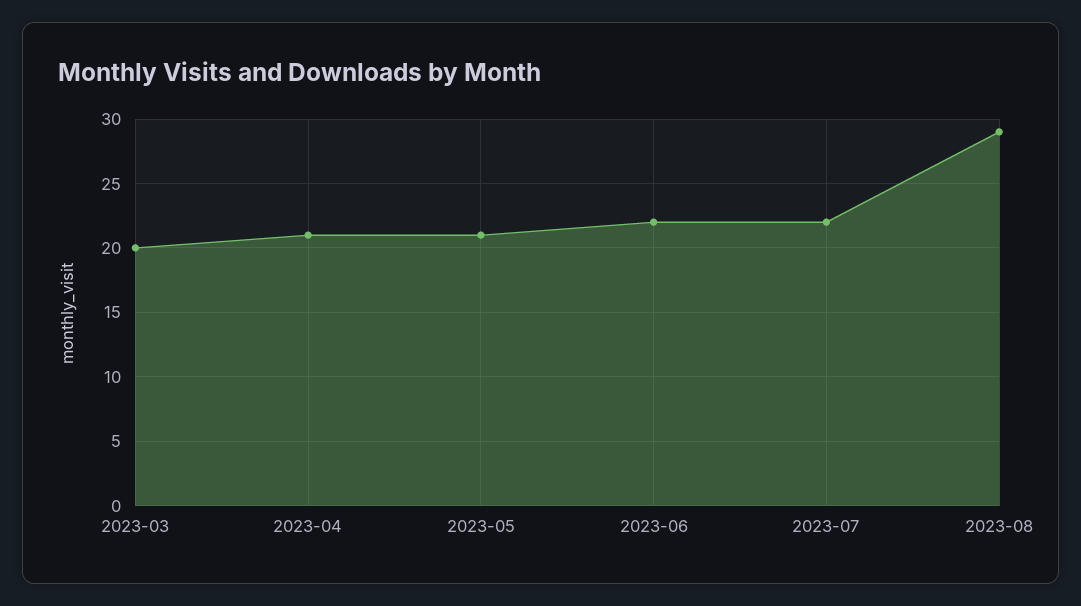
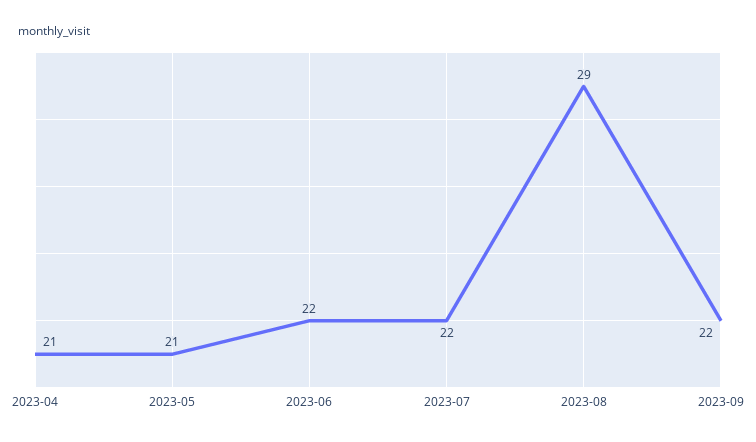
2023-03: 20 -> none
2023-09: none -> 22

